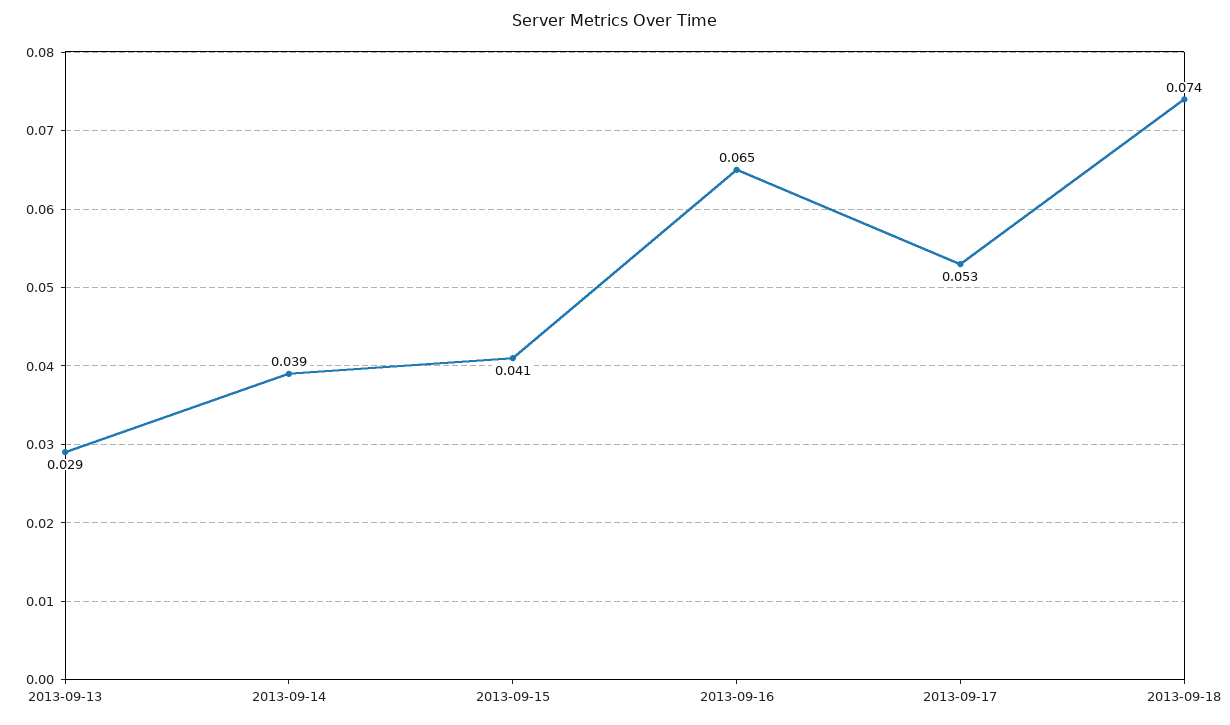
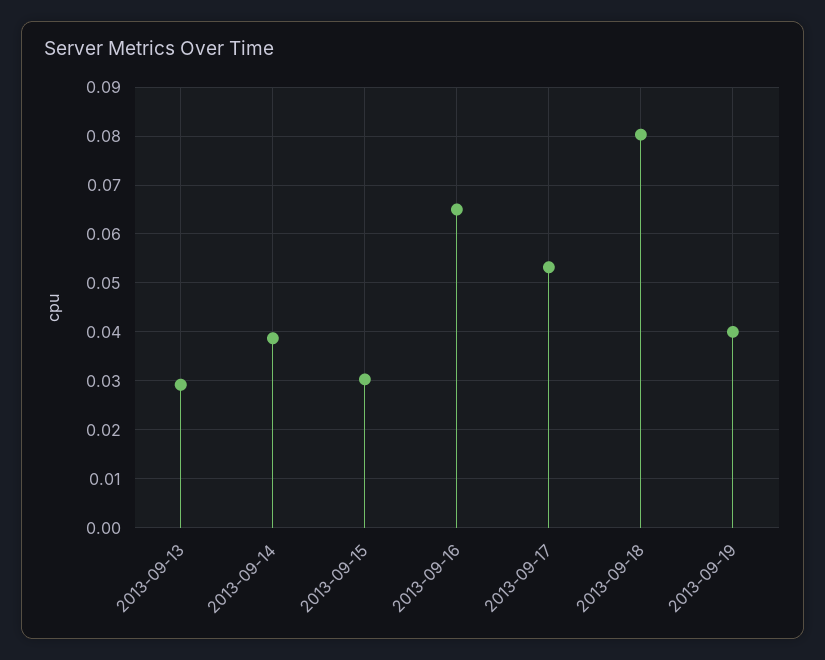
2013-09-15: 0.041 -> 0.03
2013-09-18: 0.074 -> 0.08
2013-09-19: none -> 0.04

